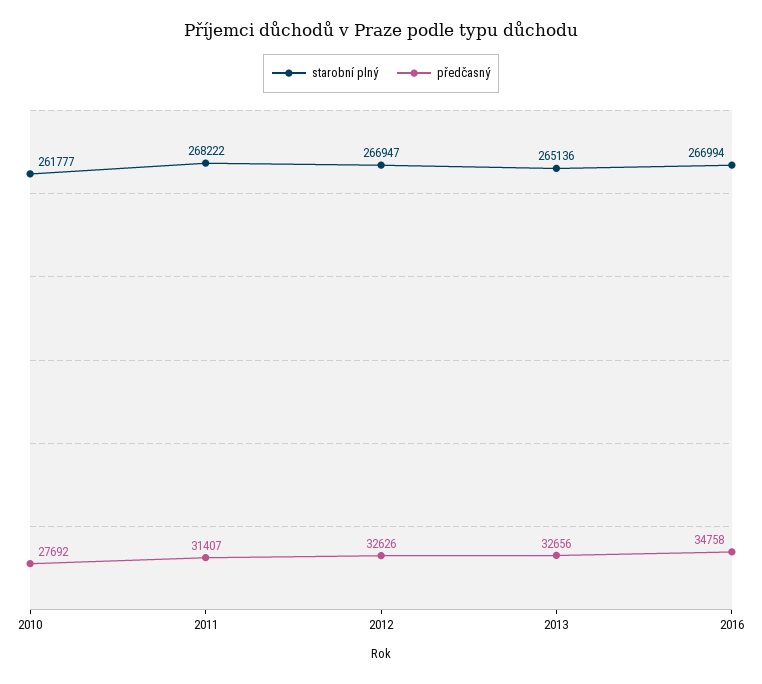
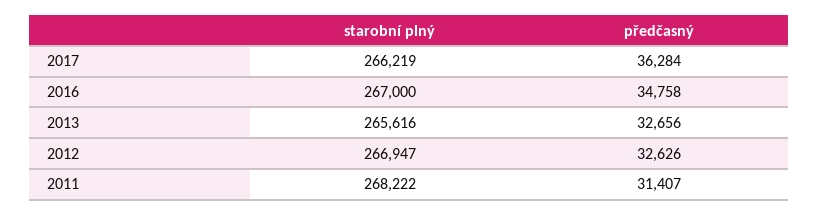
starobní plný, 2010: 261777 -> none
předčasný, 2010: 27692 -> none
starobní plný, 2013: 265136 -> 265616
starobní plný, 2016: 266994 -> 267000
starobní plný, 2017: none -> 266219
předčasný, 2017: none -> 36284

